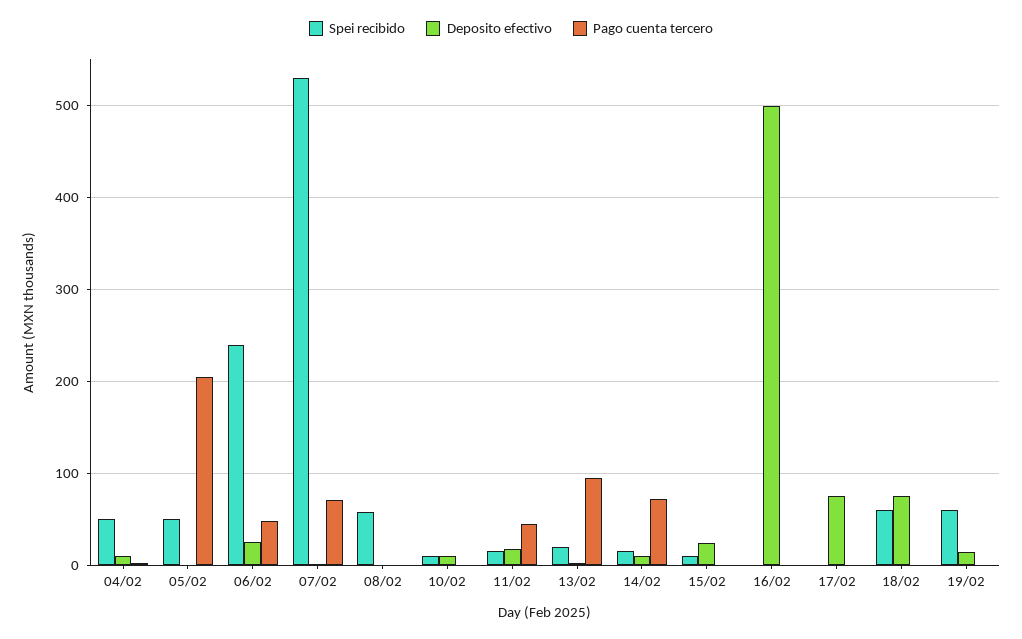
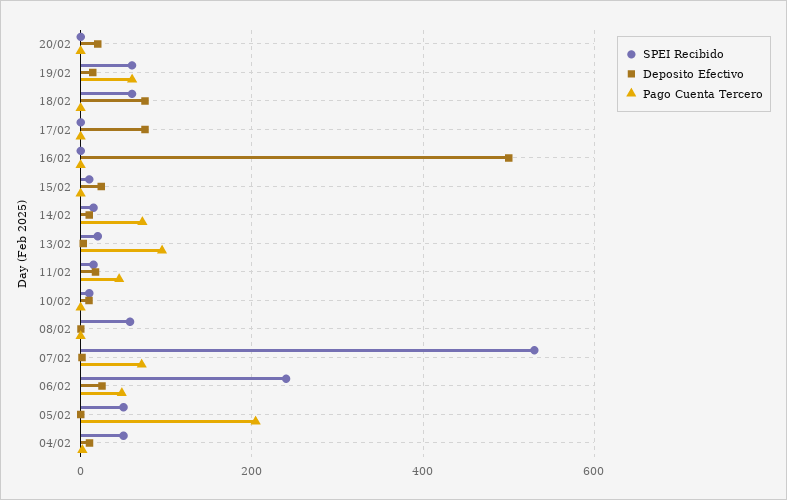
Pago cuenta tercero, 19/02: 0 -> 60
Spei recibido, 20/02: none -> 0
Deposito efectivo, 20/02: none -> 20
Pago cuenta tercero, 20/02: none -> 0

